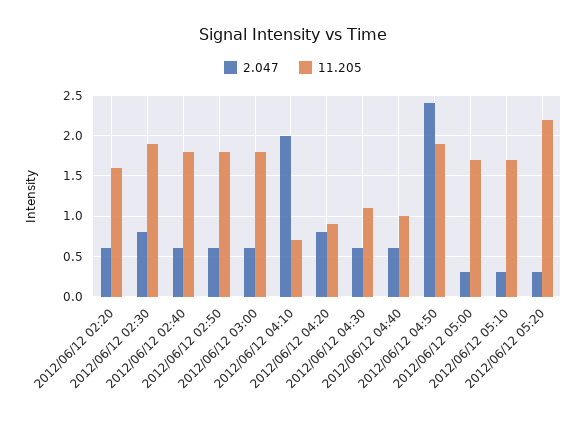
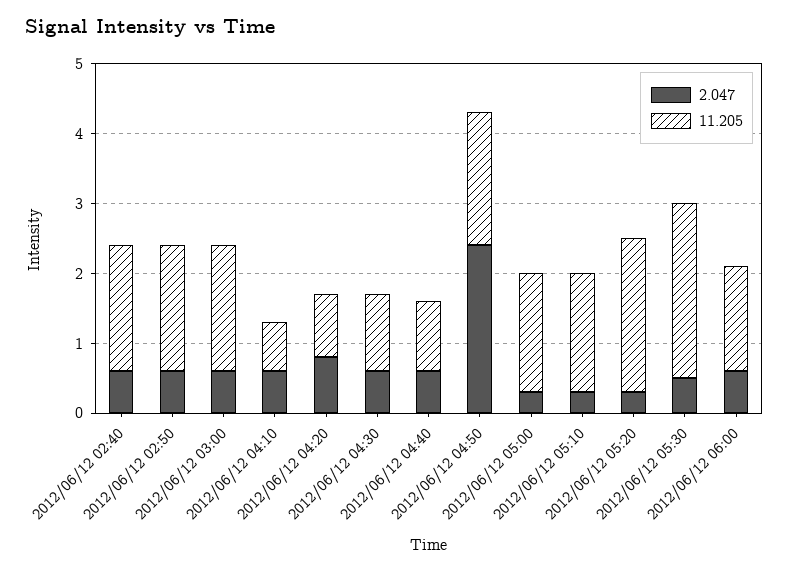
2.047, 2012/06/12 02:20: 0.6 -> none
11.205, 2012/06/12 02:20: 1.6 -> none
2.047, 2012/06/12 02:30: 0.8 -> none
11.205, 2012/06/12 02:30: 1.9 -> none
2.047, 2012/06/12 04:10: 2 -> 0.5
2.047, 2012/06/12 05:30: none -> 0.5
11.205, 2012/06/12 05:30: none -> 2.5
2.047, 2012/06/12 06:00: none -> 0.5
11.205, 2012/06/12 06:00: none -> 1.5

